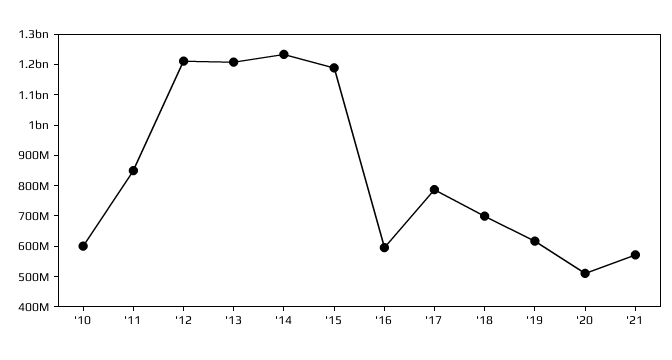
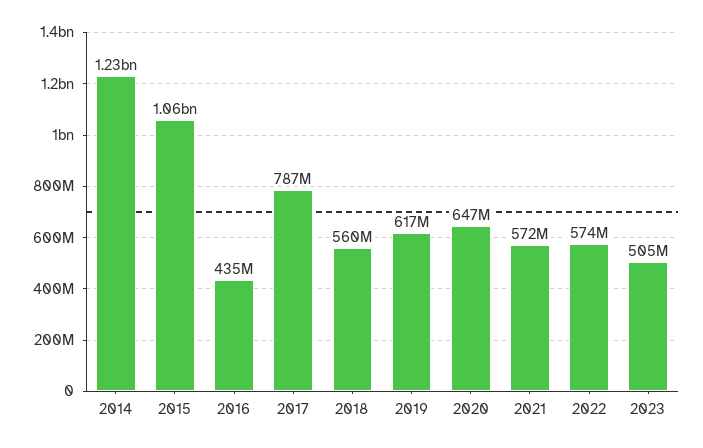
'10: 600000000 -> none
'11: 850000000 -> none
'12: 1200000000 -> none
'13: 1200000000 -> none
'15: 1200000000 -> 1060000000
'16: 600000000 -> 435000000
'18: 700000000 -> 560000000
'20: 500000000 -> 647000000
2022: none -> 574000000
2023: none -> 505000000

